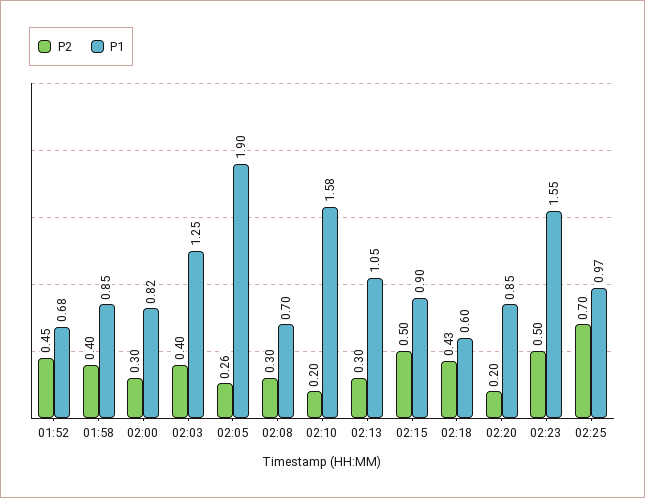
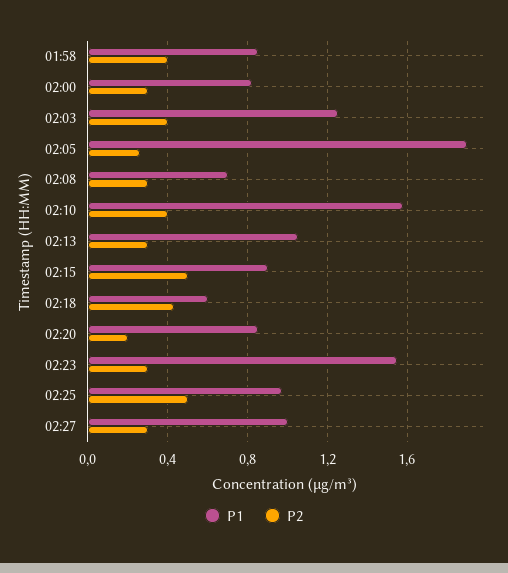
P2, 01:52: 0.45 -> none
P1, 01:52: 0.68 -> none
P2, 02:10: 0.2 -> 0.4
P2, 02:23: 0.5 -> 0.3
P2, 02:25: 0.7 -> 0.5
P1, 02:27: none -> 1
P2, 02:27: none -> 0.3

